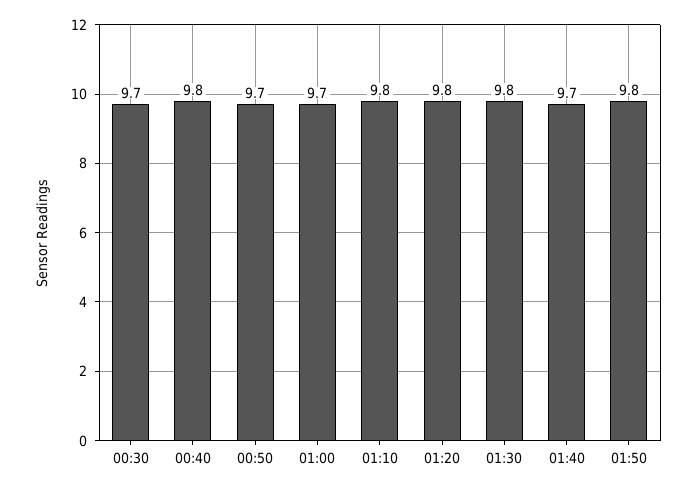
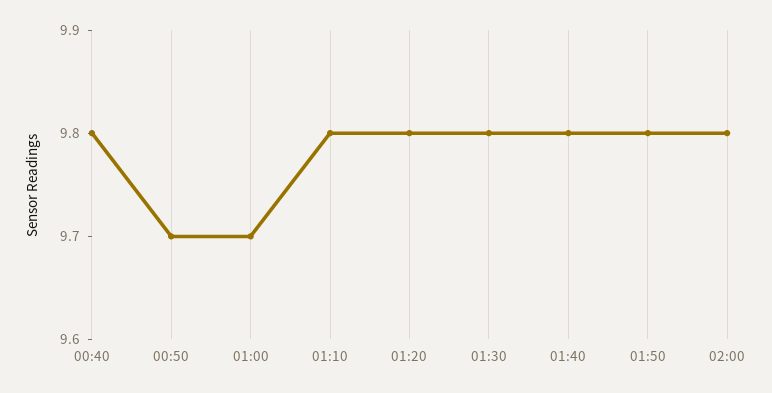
00:30: 9.7 -> none
01:40: 9.7 -> 9.8
02:00: none -> 9.8

